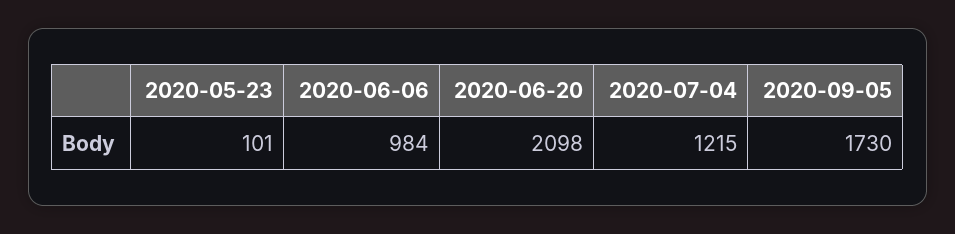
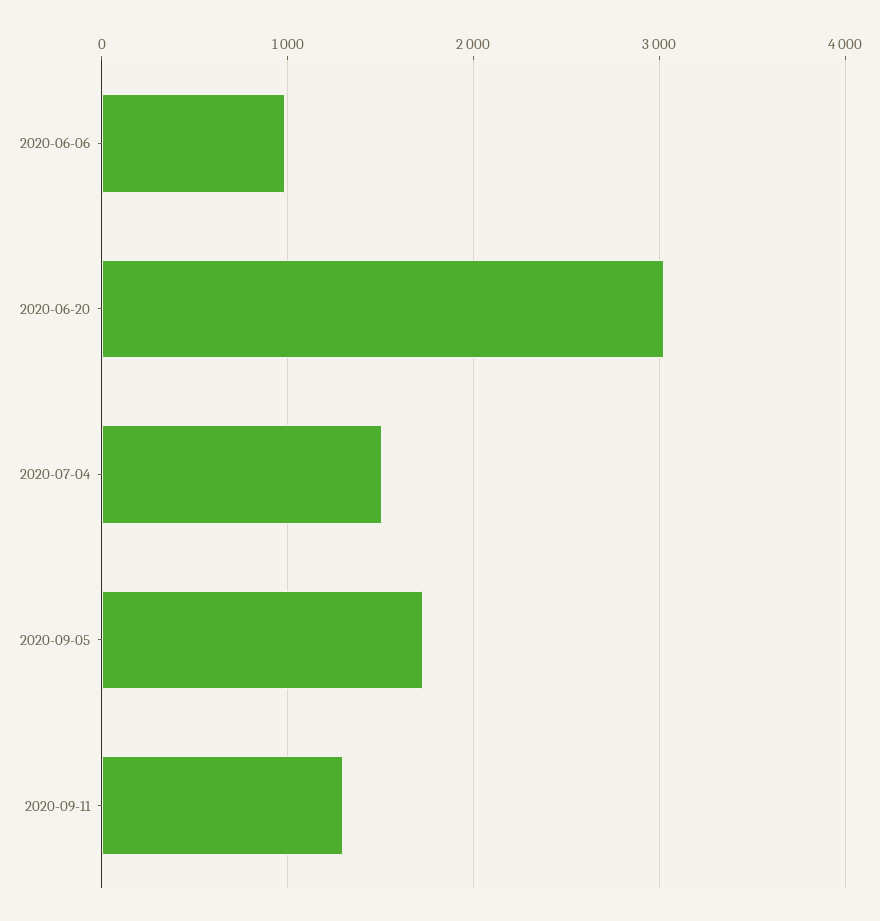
2020-05-23: 101 -> none
2020-06-20: 2098 -> 3000
2020-07-04: 1215 -> 1500
2020-09-11: none -> 1300

